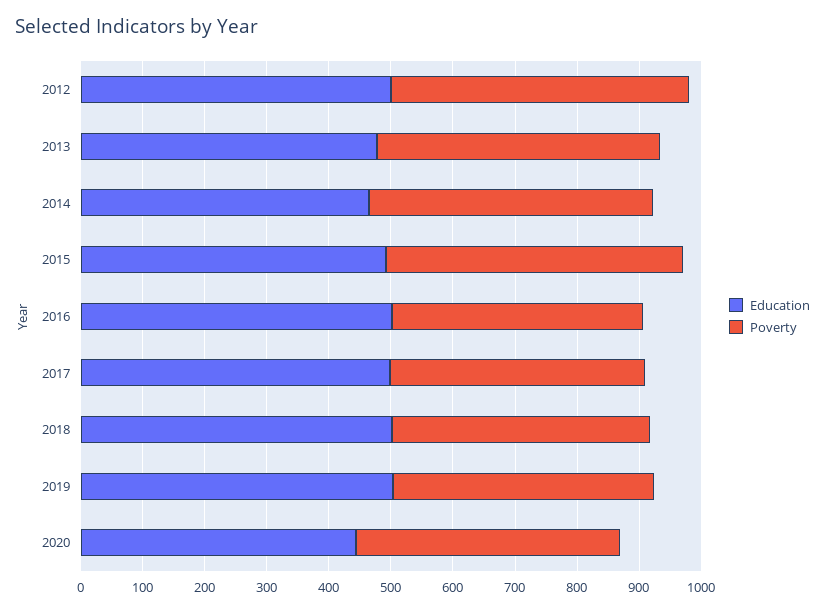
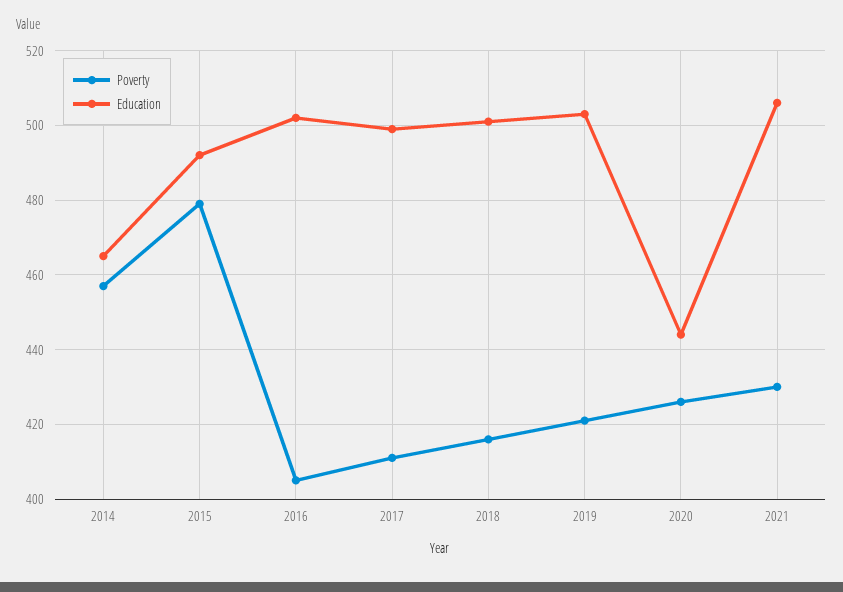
Education, 2012: 500 -> none
Poverty, 2012: 480 -> none
Education, 2013: 480 -> none
Poverty, 2013: 460 -> none
Poverty, 2021: none -> 430
Education, 2021: none -> 505

